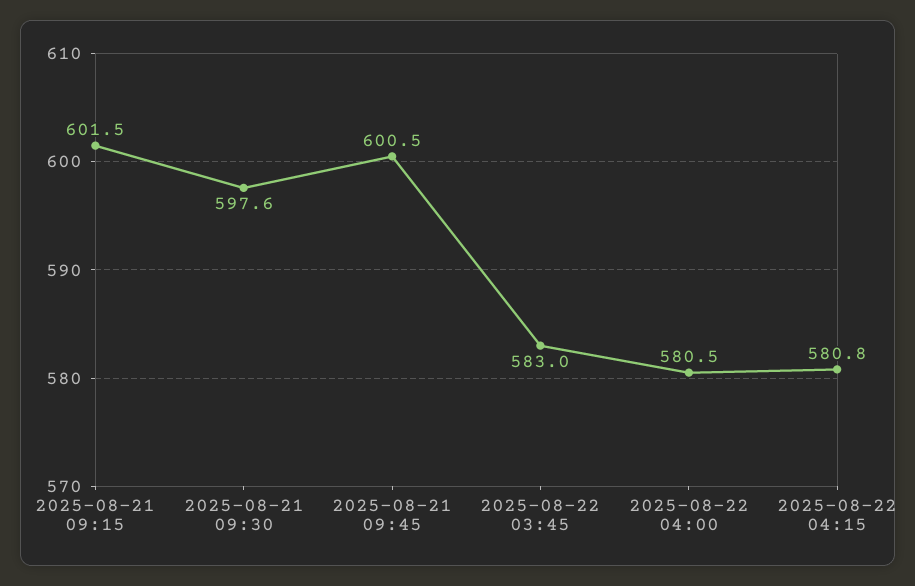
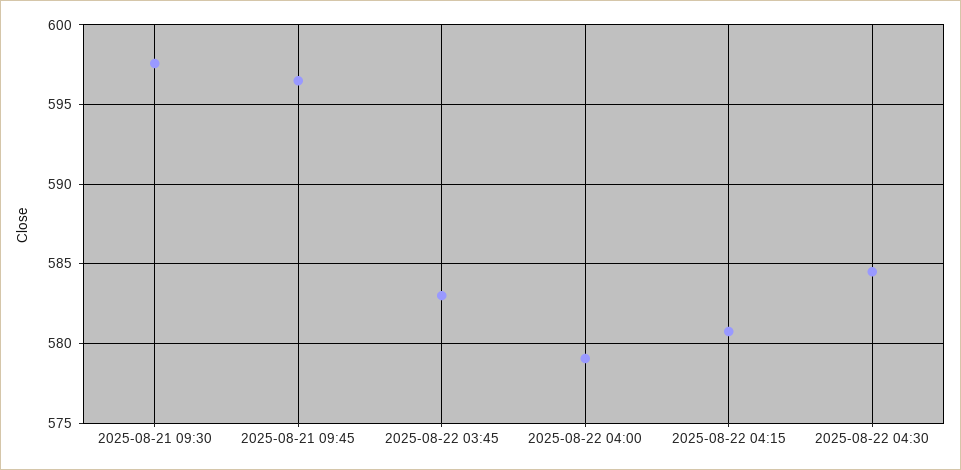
2025-08-21 09:15: 601.5 -> none
2025-08-21 09:45: 600.5 -> 596.5
2025-08-22 04:00: 580.5 -> 579
2025-08-22 04:30: none -> 584.5

